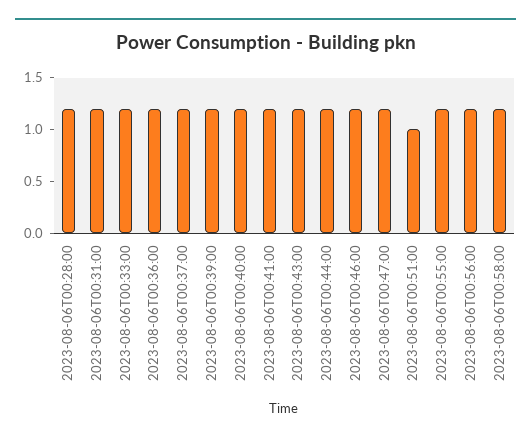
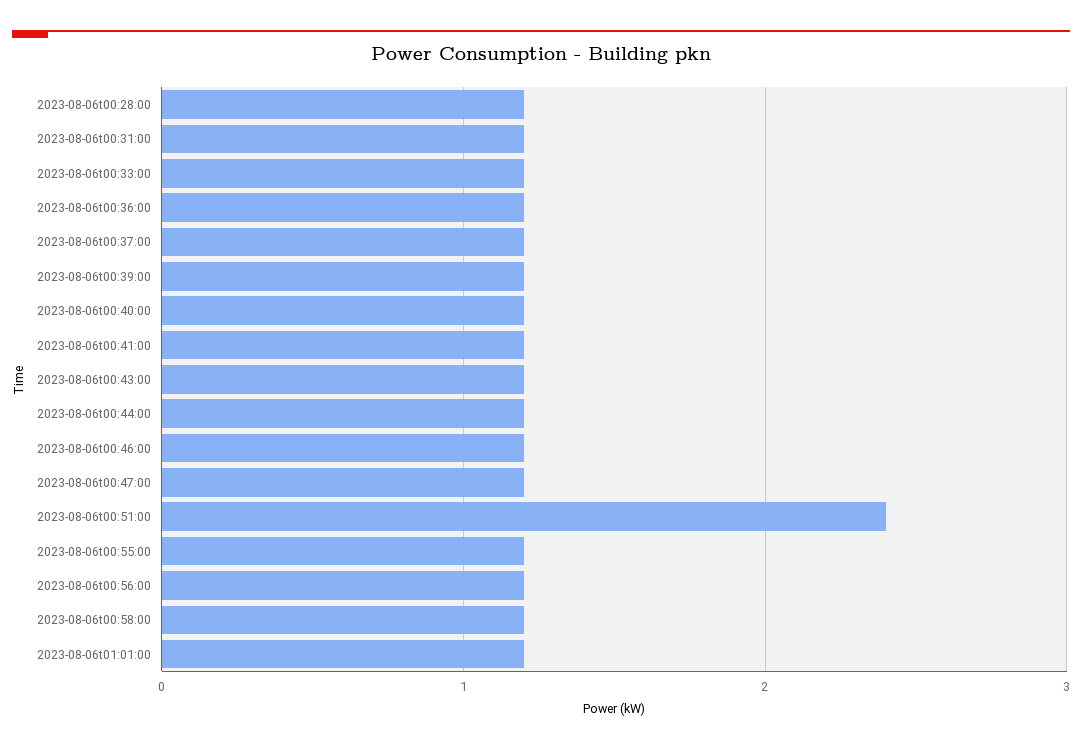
2023-08-06T00:51:00: 1 -> 2.4
2023-08-06t01:01:00: none -> 1.2

